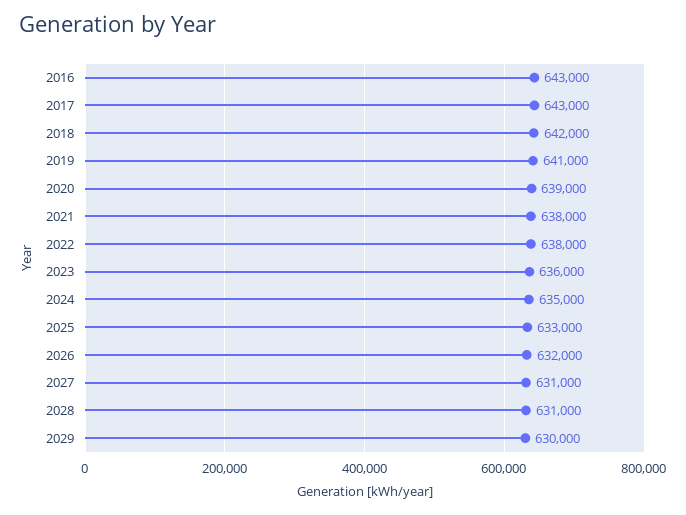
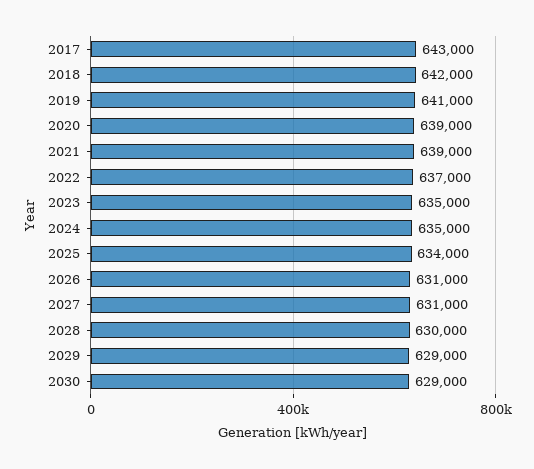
2016: 643000 -> none
2021: 638000 -> 639000
2022: 638000 -> 637000
2023: 636000 -> 635000
2025: 633000 -> 634000
2026: 632000 -> 631000
2028: 631000 -> 630000
2029: 630000 -> 629000
2030: none -> 629000

